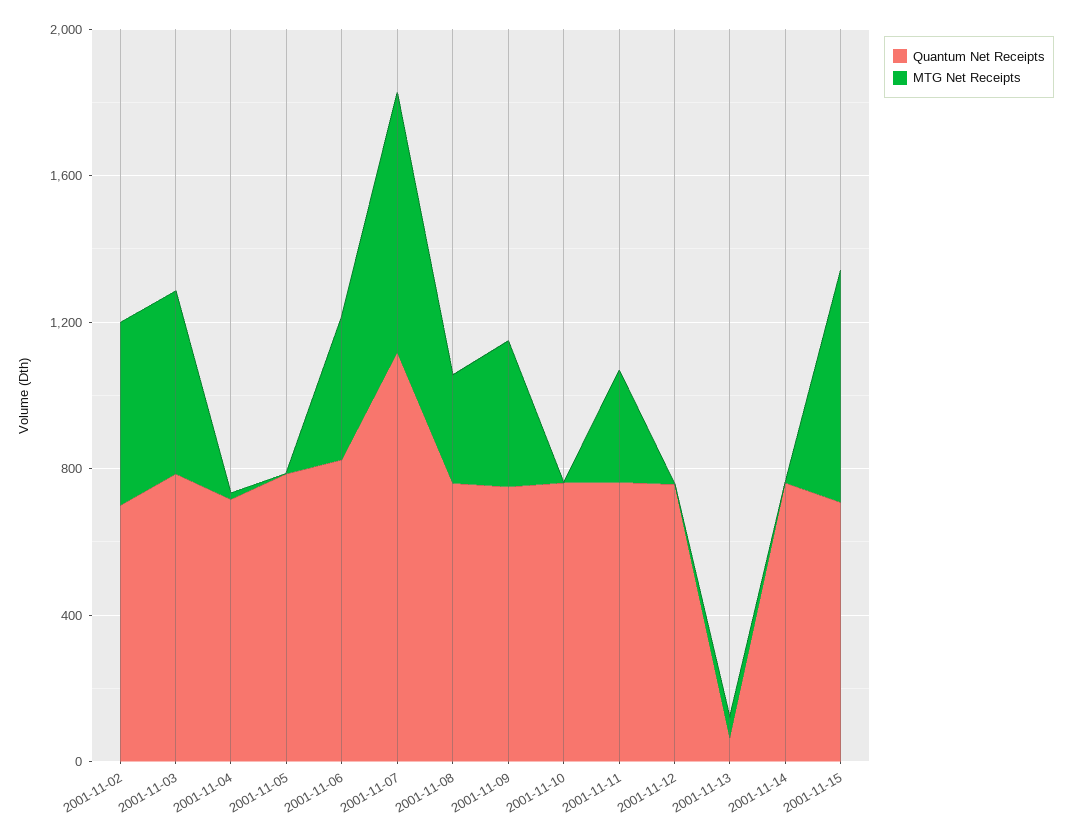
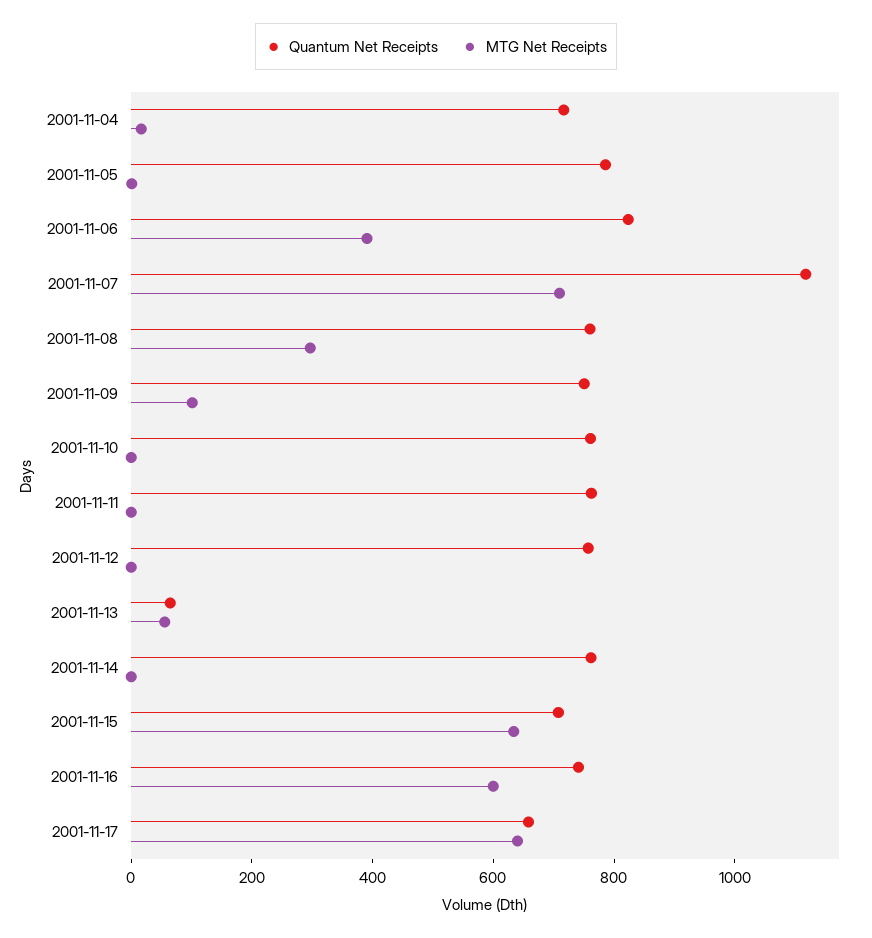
Quantum Net Receipts, 2001-11-02: 700 -> none
MTG Net Receipts, 2001-11-02: 500 -> none
Quantum Net Receipts, 2001-11-03: 800 -> none
MTG Net Receipts, 2001-11-03: 500 -> none
MTG Net Receipts, 2001-11-09: 400 -> 100
MTG Net Receipts, 2001-11-11: 300 -> 0
Quantum Net Receipts, 2001-11-16: none -> 750
MTG Net Receipts, 2001-11-16: none -> 600
Quantum Net Receipts, 2001-11-17: none -> 650
MTG Net Receipts, 2001-11-17: none -> 650

